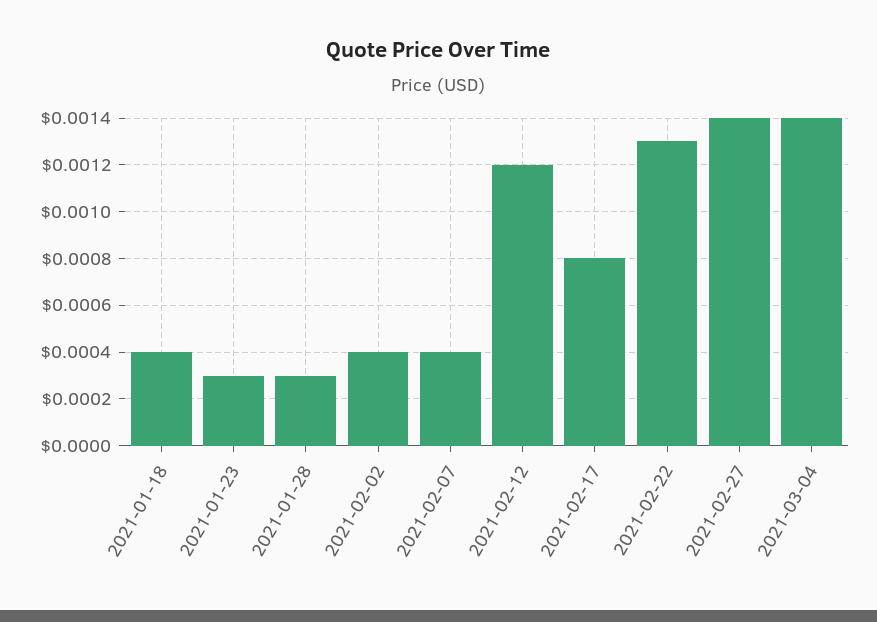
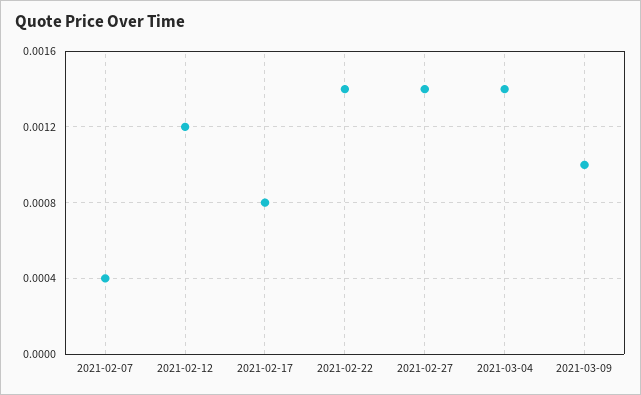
2021-01-18: 0.0004 -> none
2021-01-23: 0.0003 -> none
2021-01-28: 0.0003 -> none
2021-02-02: 0.0004 -> none
2021-02-22: 0.0013 -> 0.0014
2021-03-09: none -> 0.001

